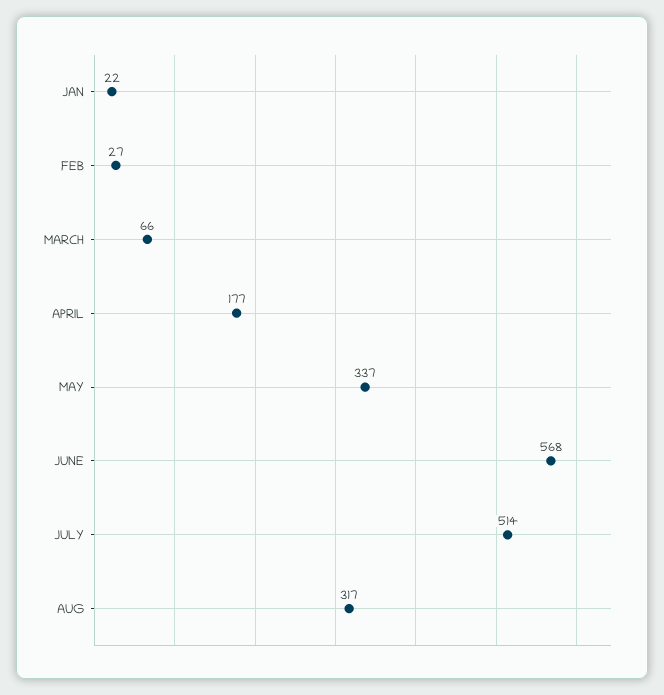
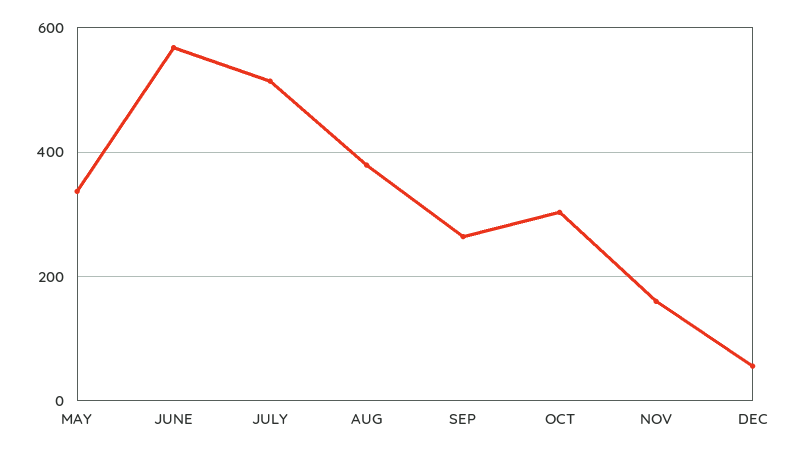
JAN: 22 -> none
FEB: 27 -> none
MARCH: 66 -> none
APRIL: 177 -> none
AUG: 317 -> 380
SEP: none -> 260
OCT: none -> 300
NOV: none -> 160
DEC: none -> 60

